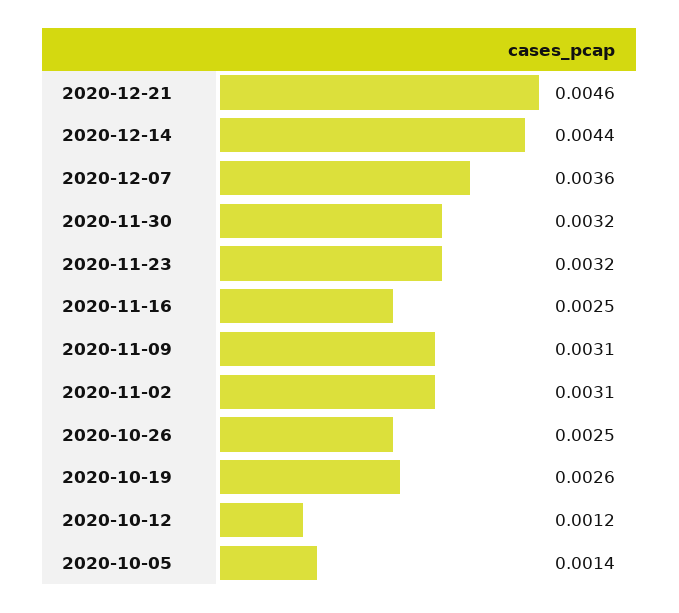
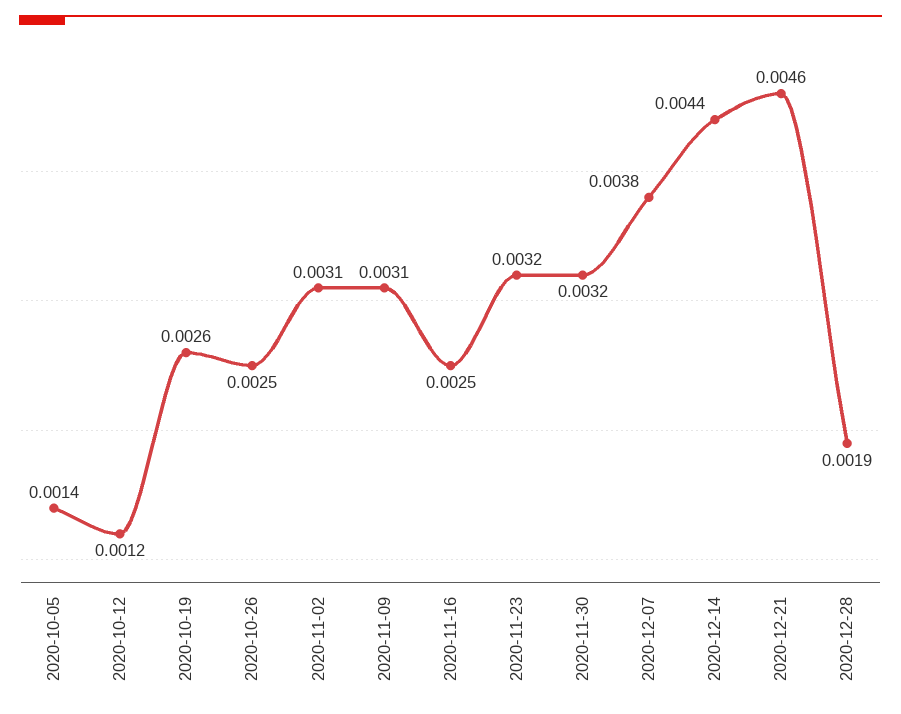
2020-12-07: 0.0036 -> 0.0038
2020-12-28: none -> 0.0019

